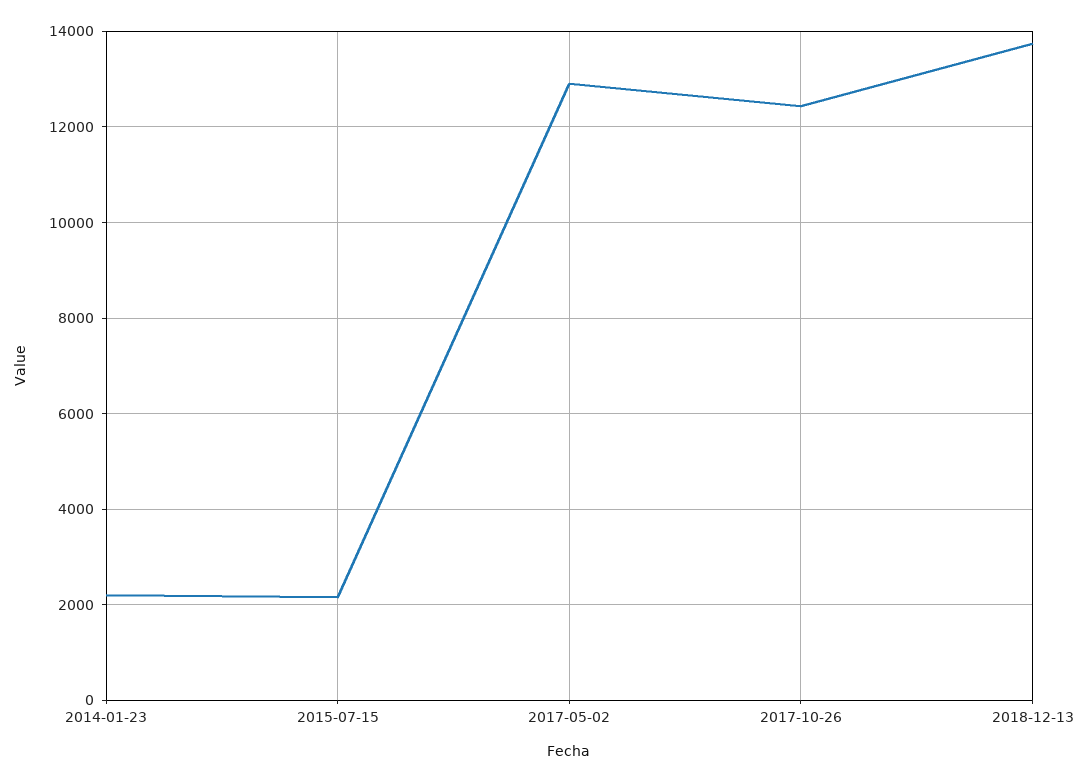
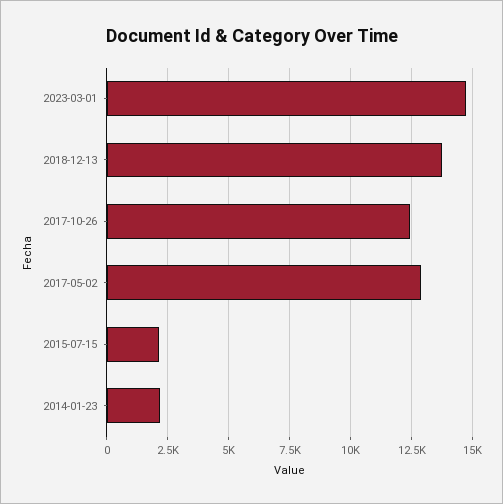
2023-03-01: none -> 14750

